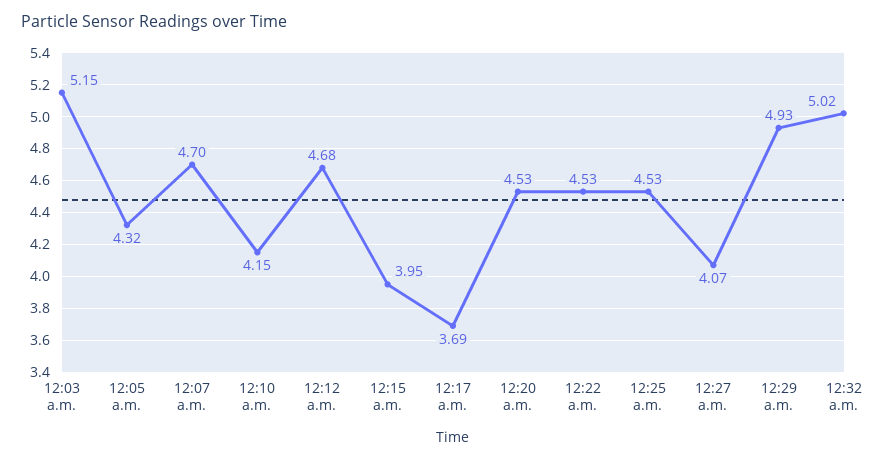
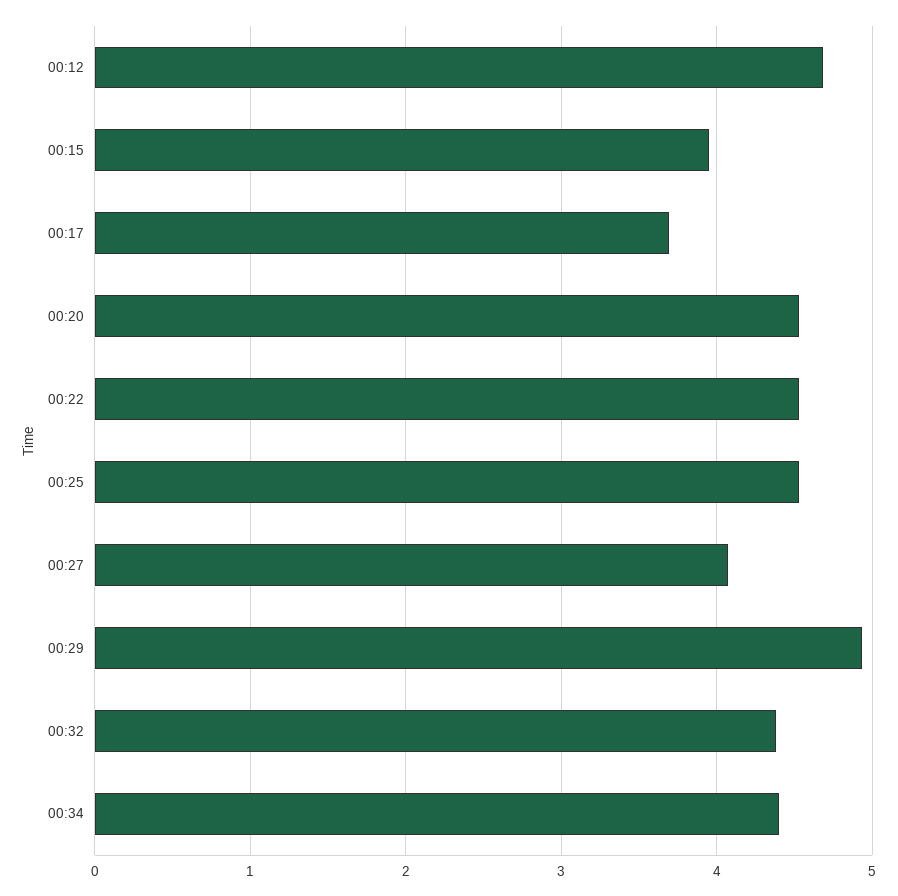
12:03 a.m.: 5.15 -> none
12:05 a.m.: 4.32 -> none
12:07 a.m.: 4.7 -> none
12:10 a.m.: 4.15 -> none
12:32 a.m.: 5.02 -> 4.4
00:34: none -> 4.4

